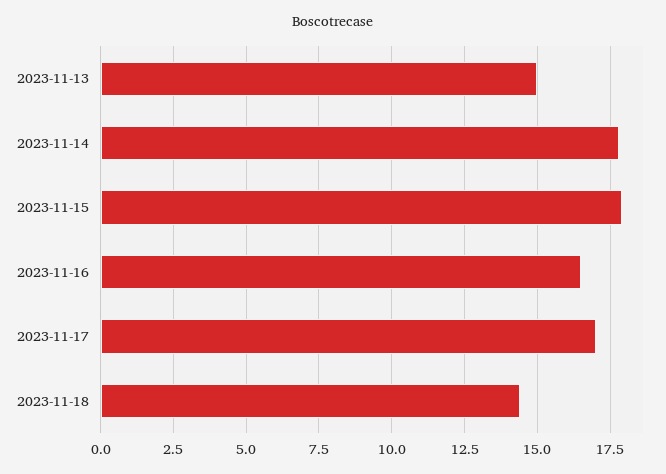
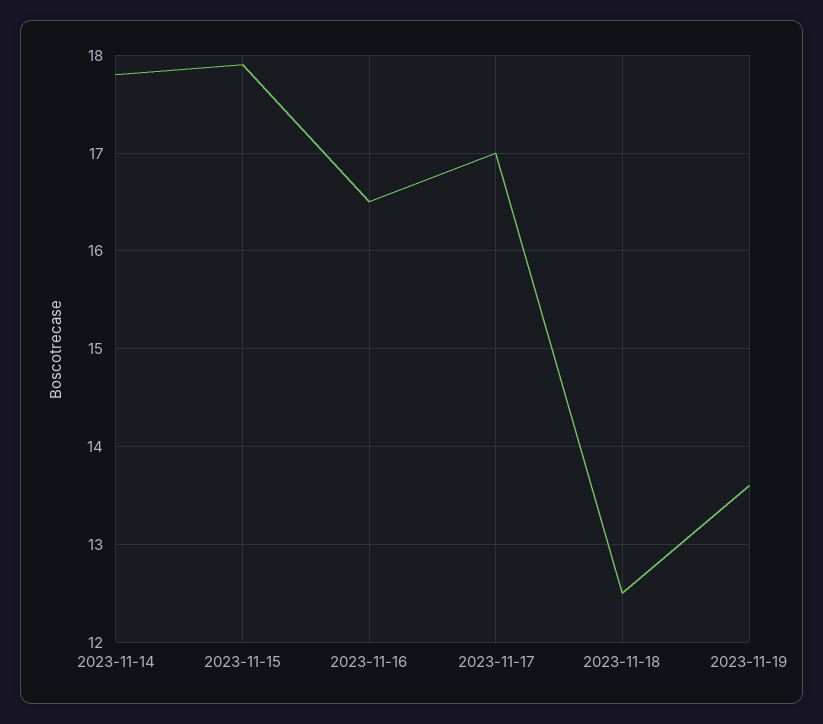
2023-11-13: 15 -> none
2023-11-18: 14.5 -> 12.5
2023-11-19: none -> 13.6

